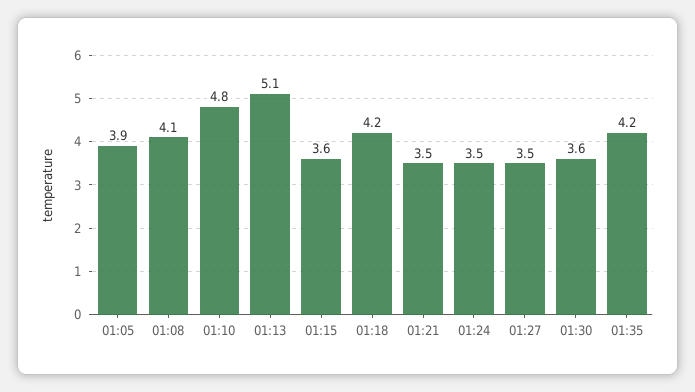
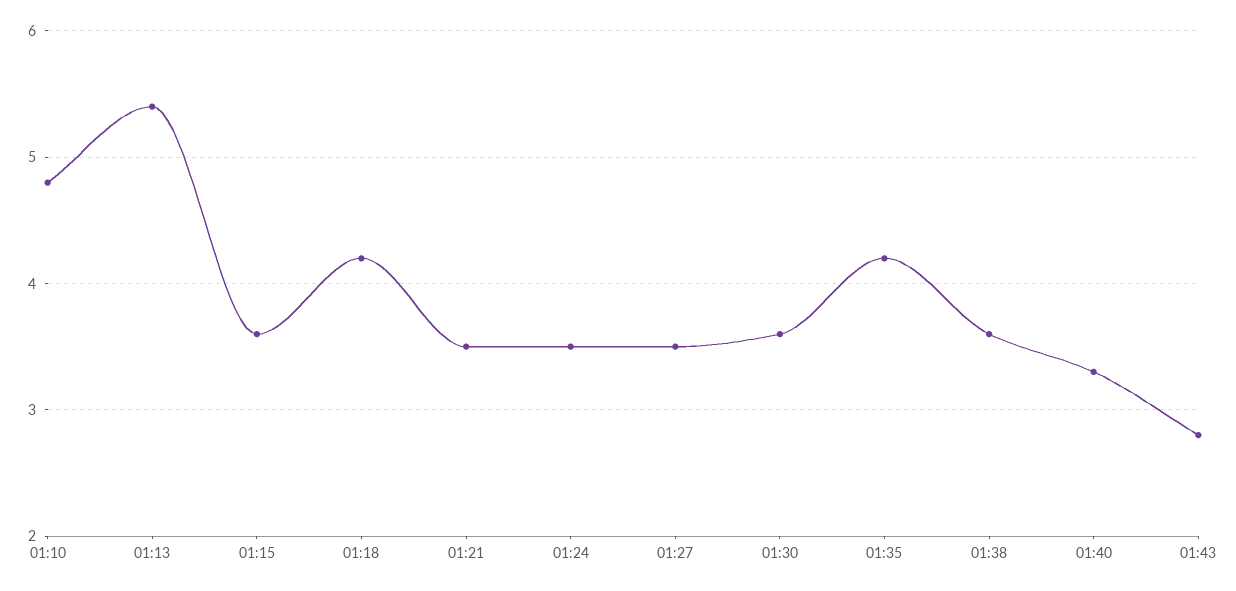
01:05: 3.9 -> none
01:08: 4.1 -> none
01:13: 5.1 -> 5.4
01:38: none -> 3.6
01:40: none -> 3.3
01:43: none -> 2.8

